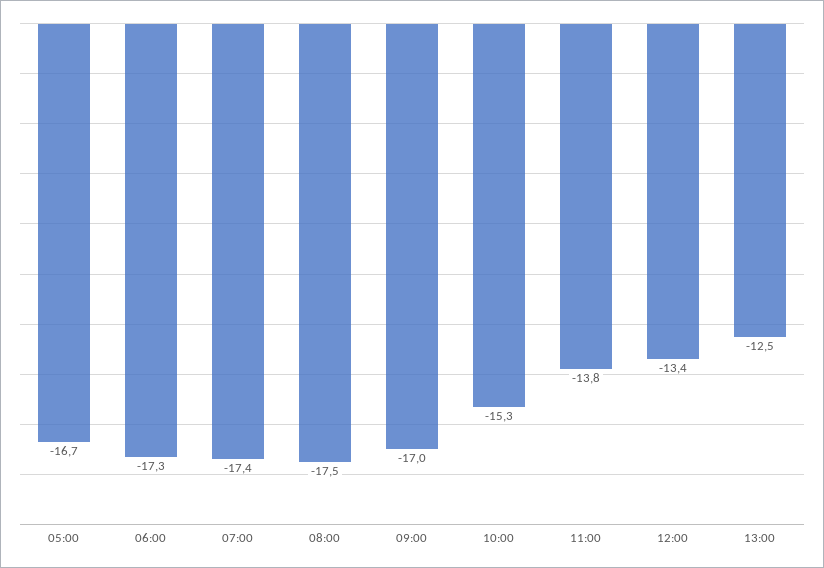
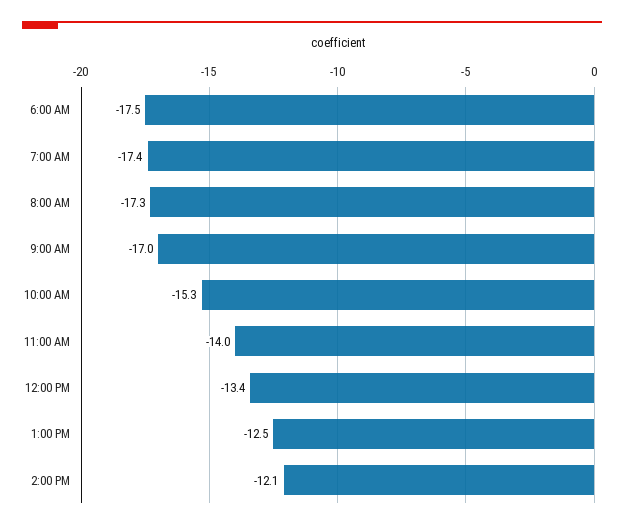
05:00: -16.7 -> none
06:00: -17.3 -> -17.5
08:00: -17.5 -> -17.3
11:00: -13.8 -> -14
2:00 PM: none -> -12.1

